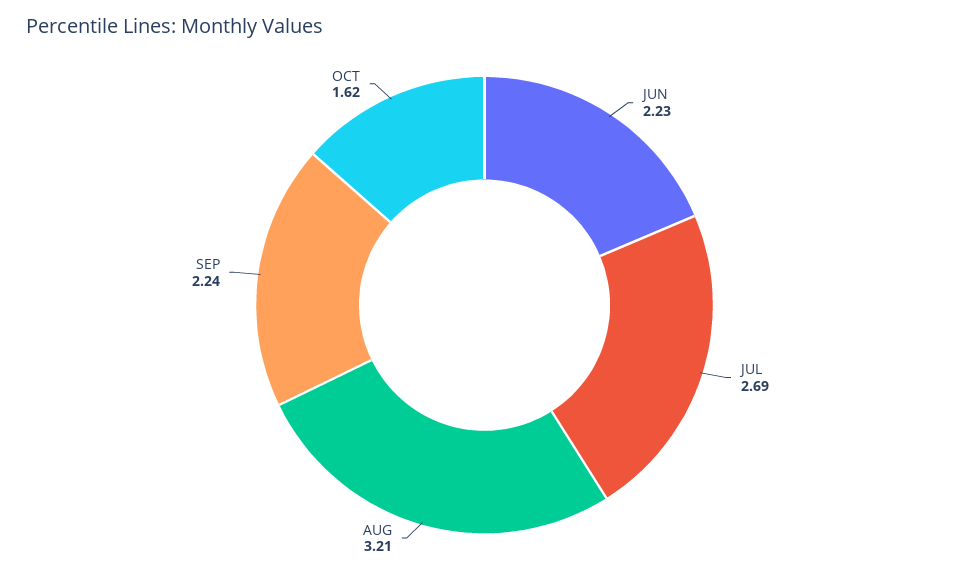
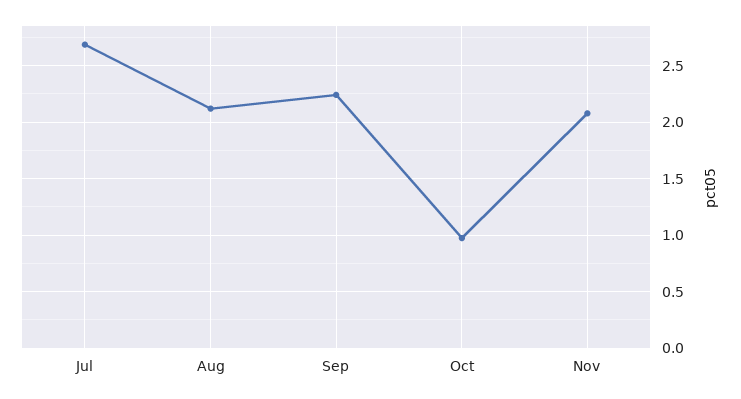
JUN: 2.23 -> none
AUG: 3.21 -> 2.1
OCT: 1.62 -> 1
Nov: none -> 2.1

